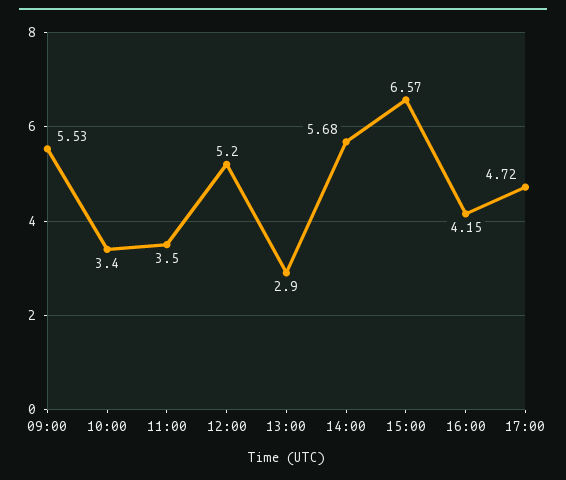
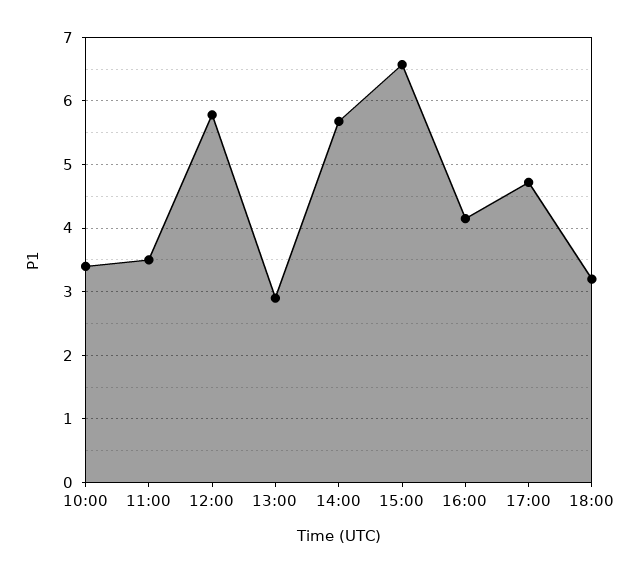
09:00: 5.53 -> none
12:00: 5.2 -> 5.8
18:00: none -> 3.2

